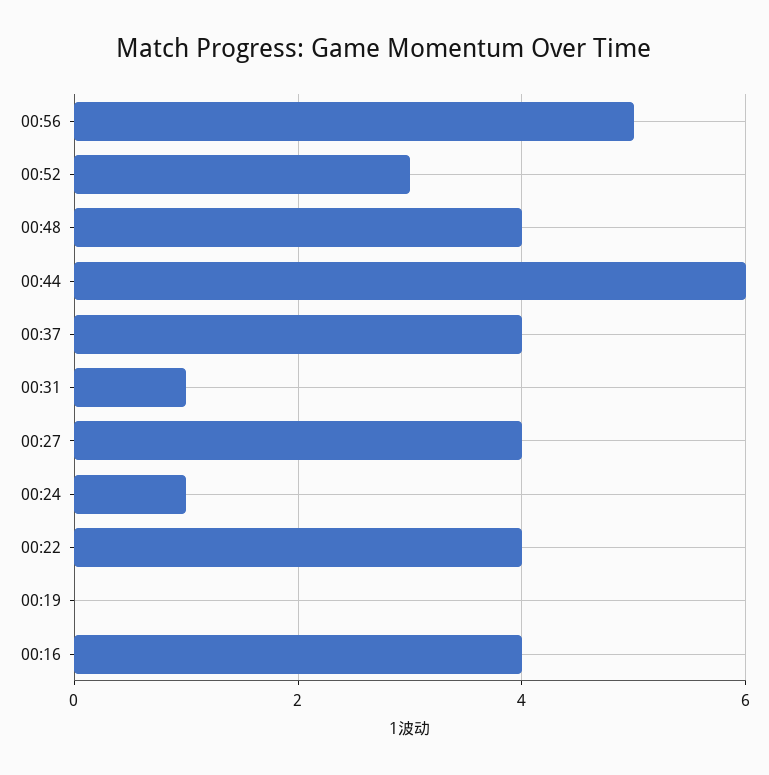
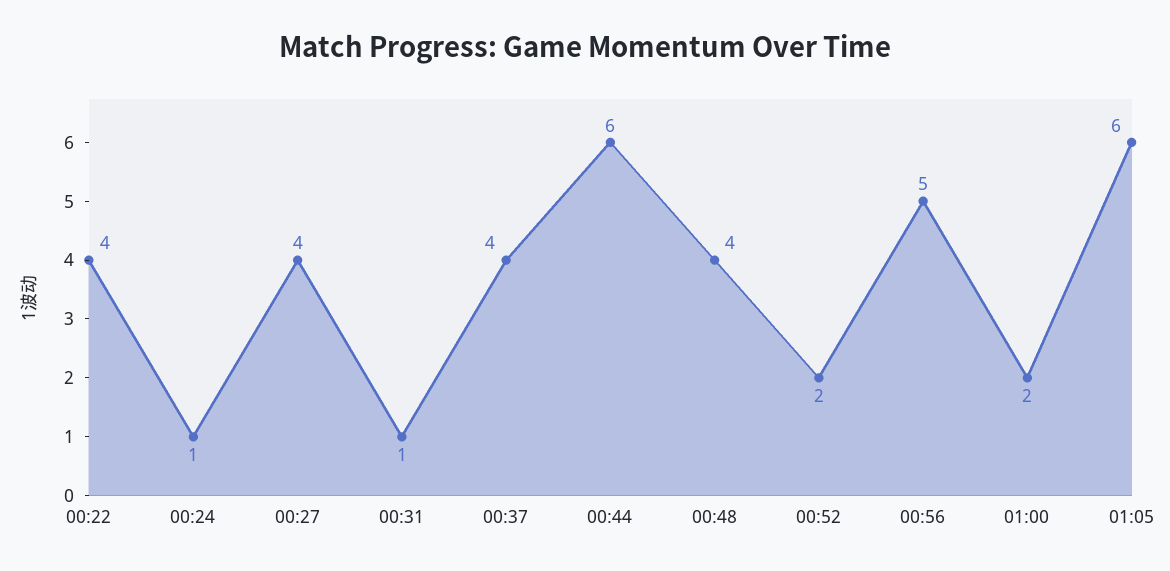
00:52: 3 -> 2
00:19: 0 -> none
00:16: 4 -> none
01:00: none -> 2
01:05: none -> 6

